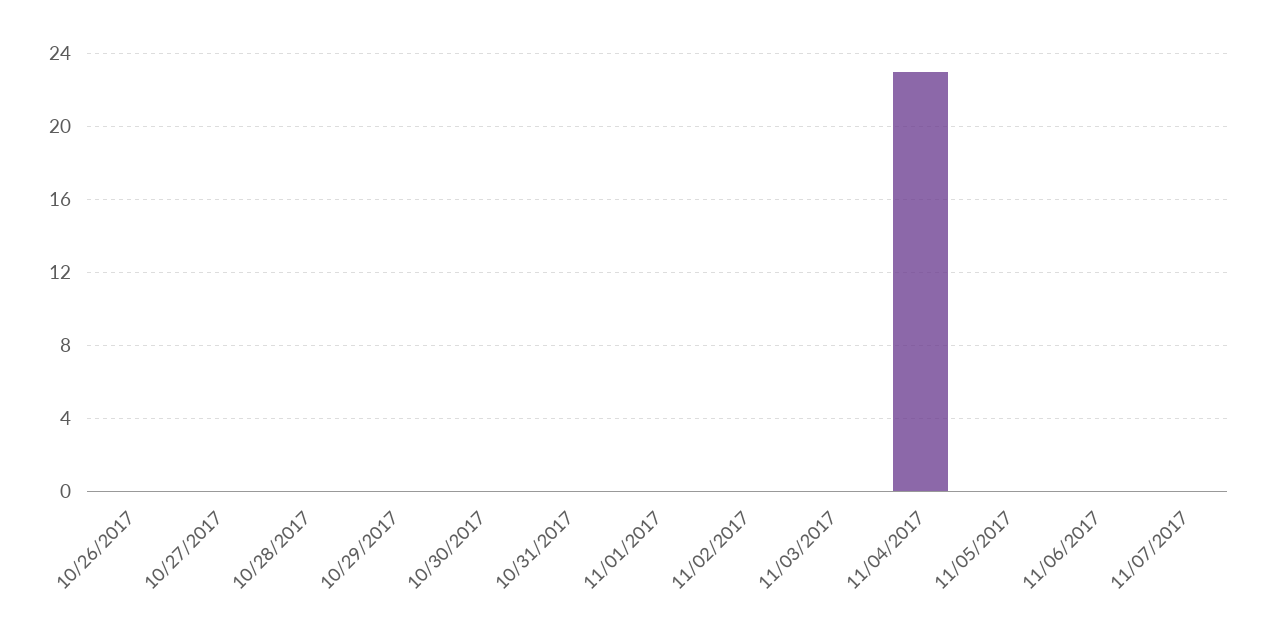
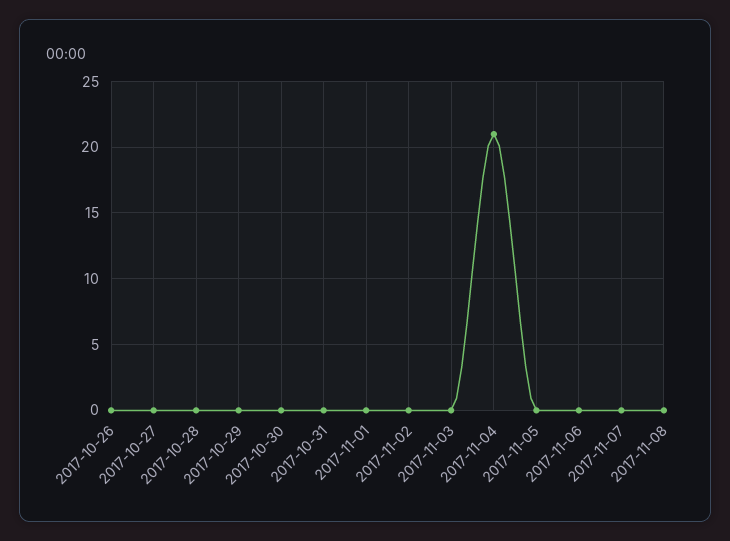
11/04/2017: 23 -> 21
2017-11-08: none -> 0

